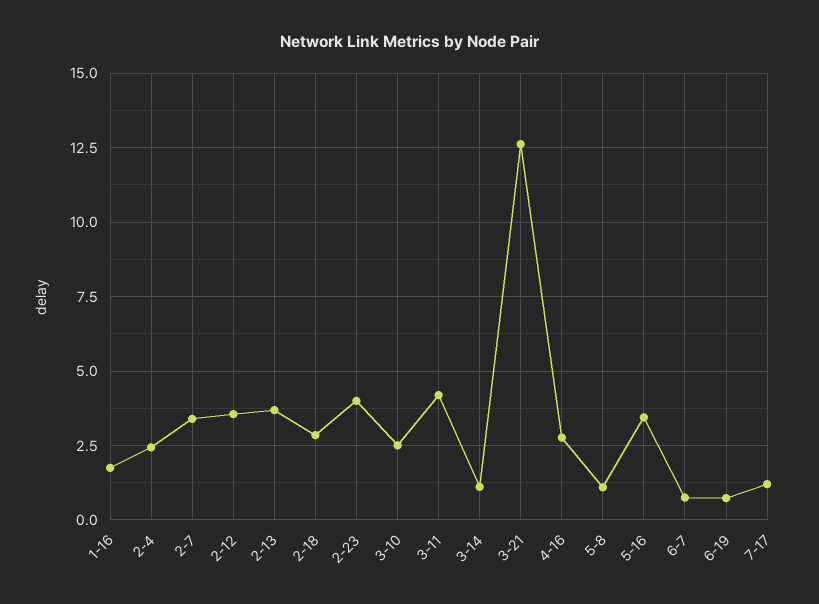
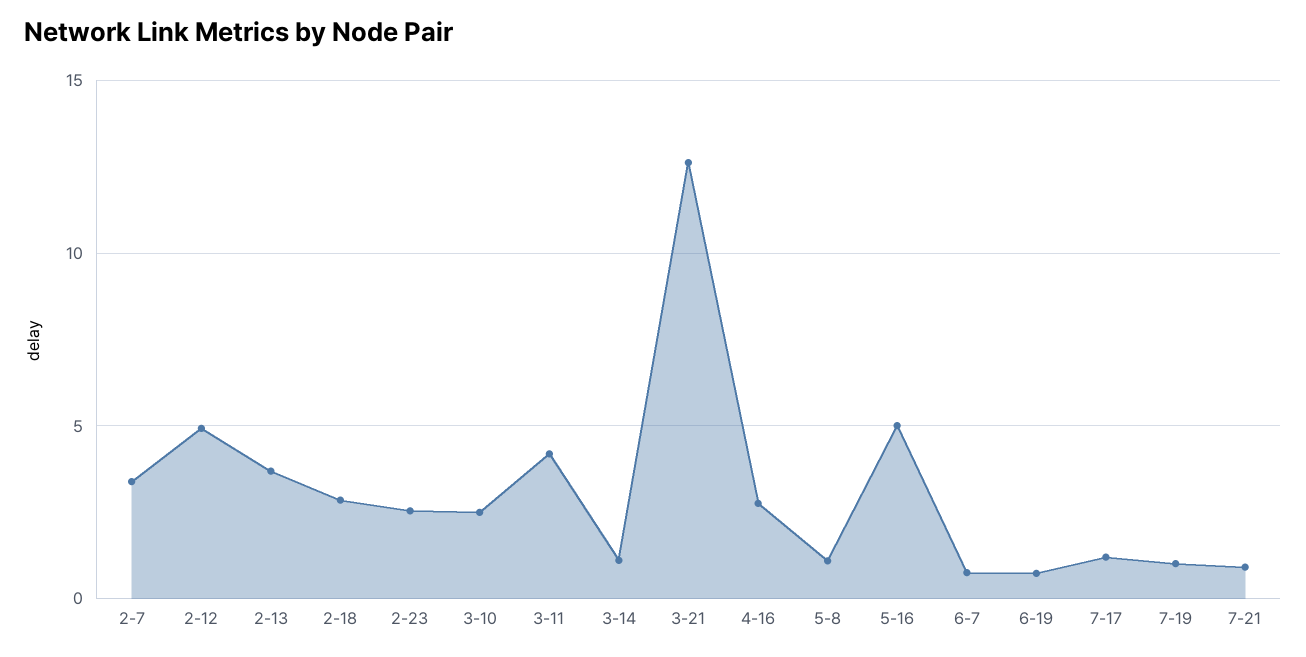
1-16: 1.75 -> none
2-4: 2.5 -> none
2-12: 3.5 -> 5
2-23: 4 -> 2.5
5-16: 3.5 -> 5
7-19: none -> 1
7-21: none -> 1

